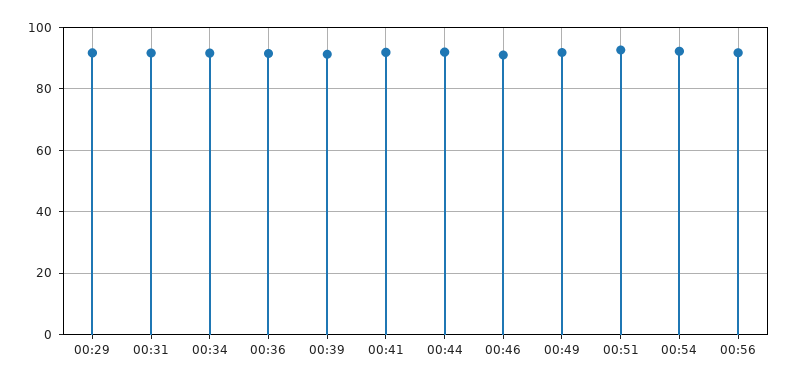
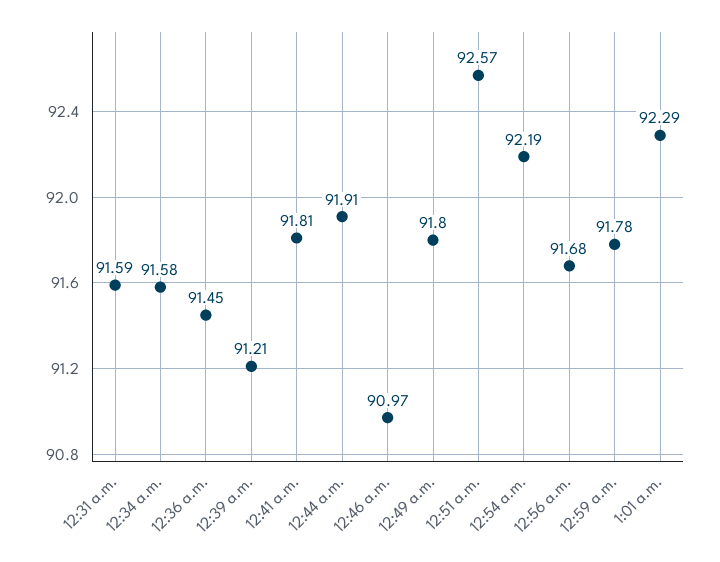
00:29: 92 -> none
12:59 a.m.: none -> 91.78
1:01 a.m.: none -> 92.29

